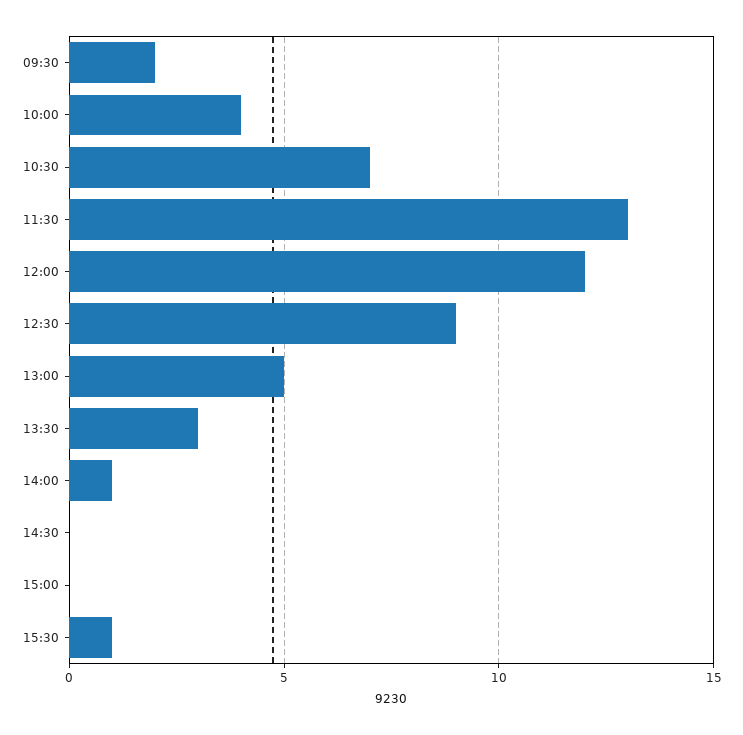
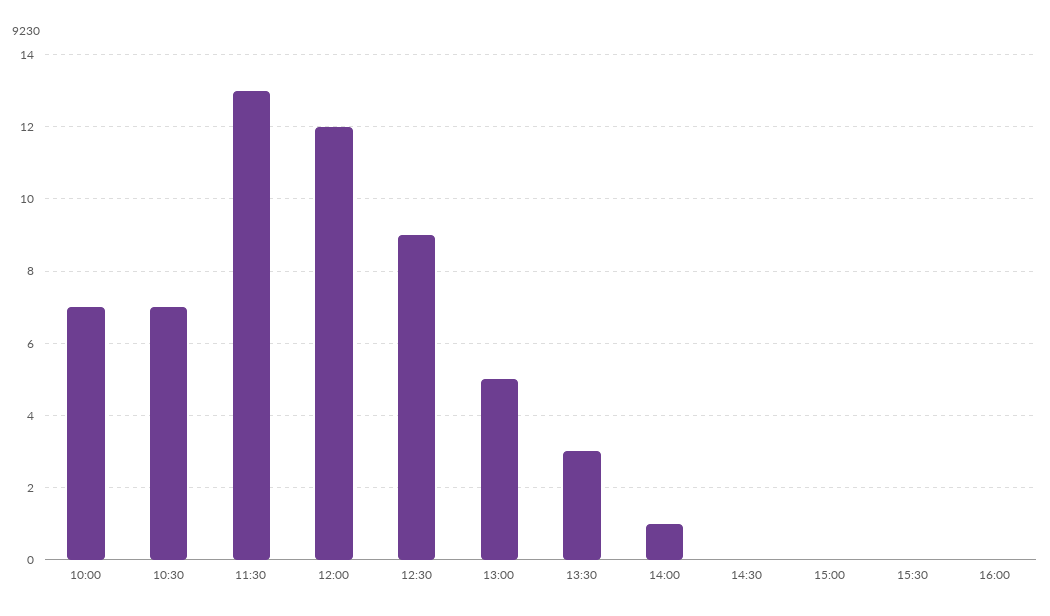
09:30: 2 -> none
10:00: 4 -> 7
15:30: 1 -> 0
16:00: none -> 0

